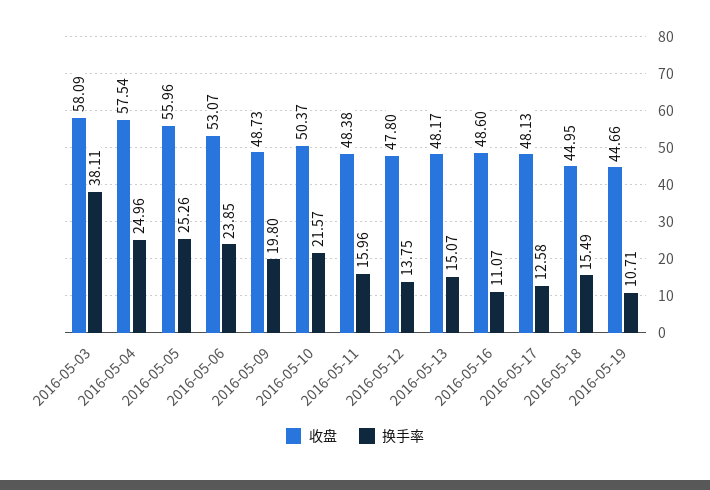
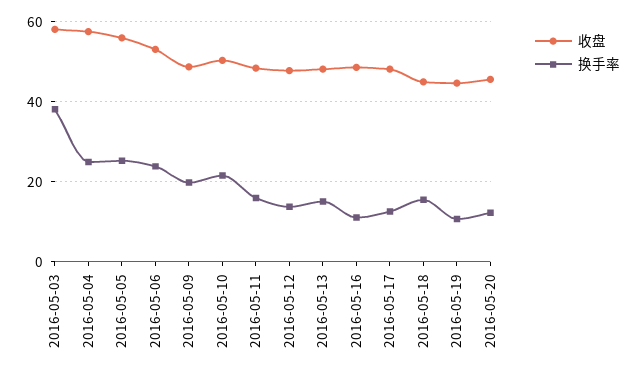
收盘, 2016-05-20: none -> 46
换手率, 2016-05-20: none -> 12

